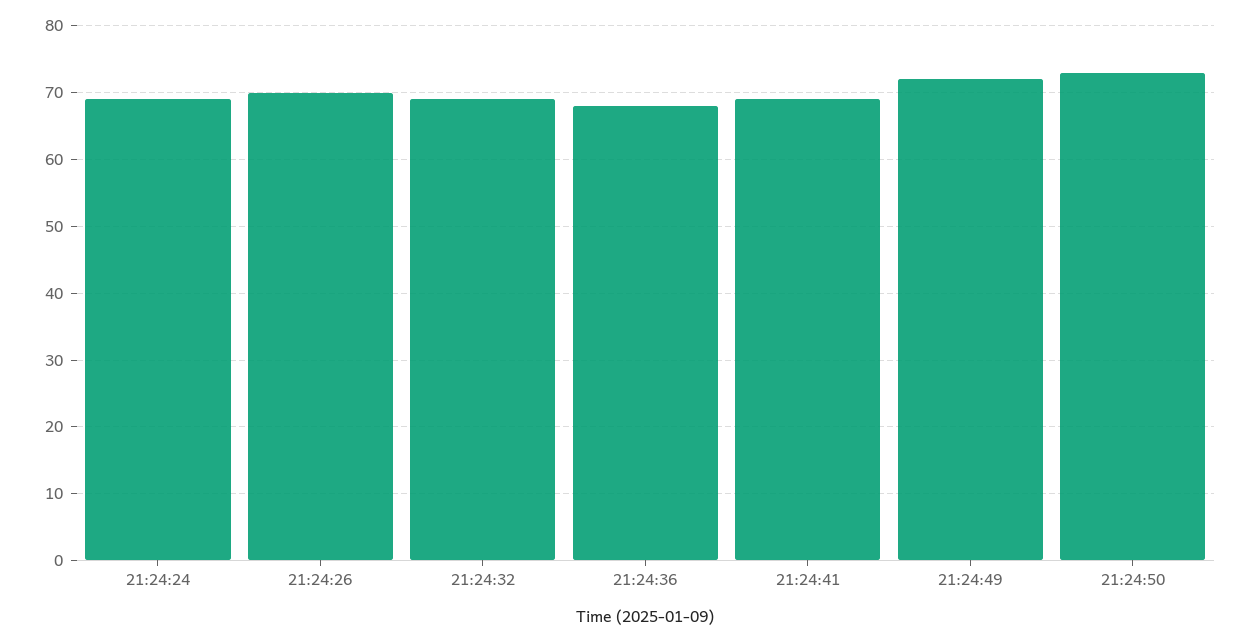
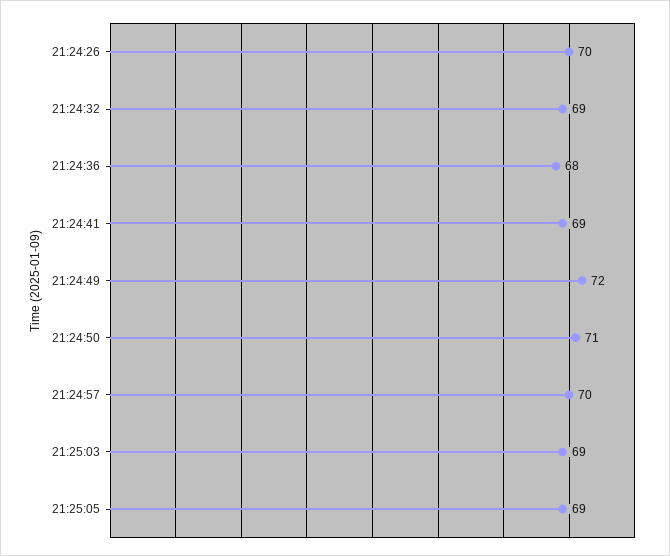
21:24:24: 69 -> none
21:24:50: 73 -> 71
21:24:57: none -> 70
21:25:03: none -> 69
21:25:05: none -> 69

